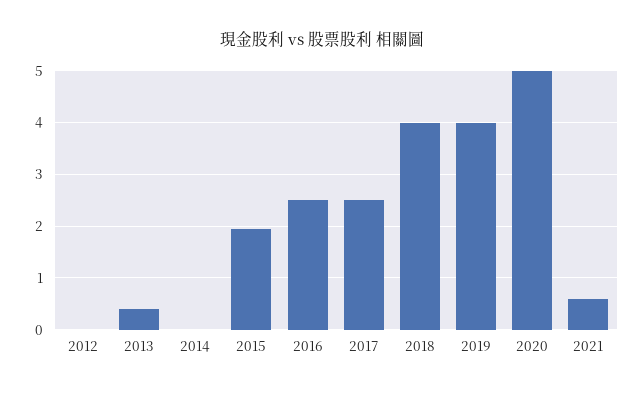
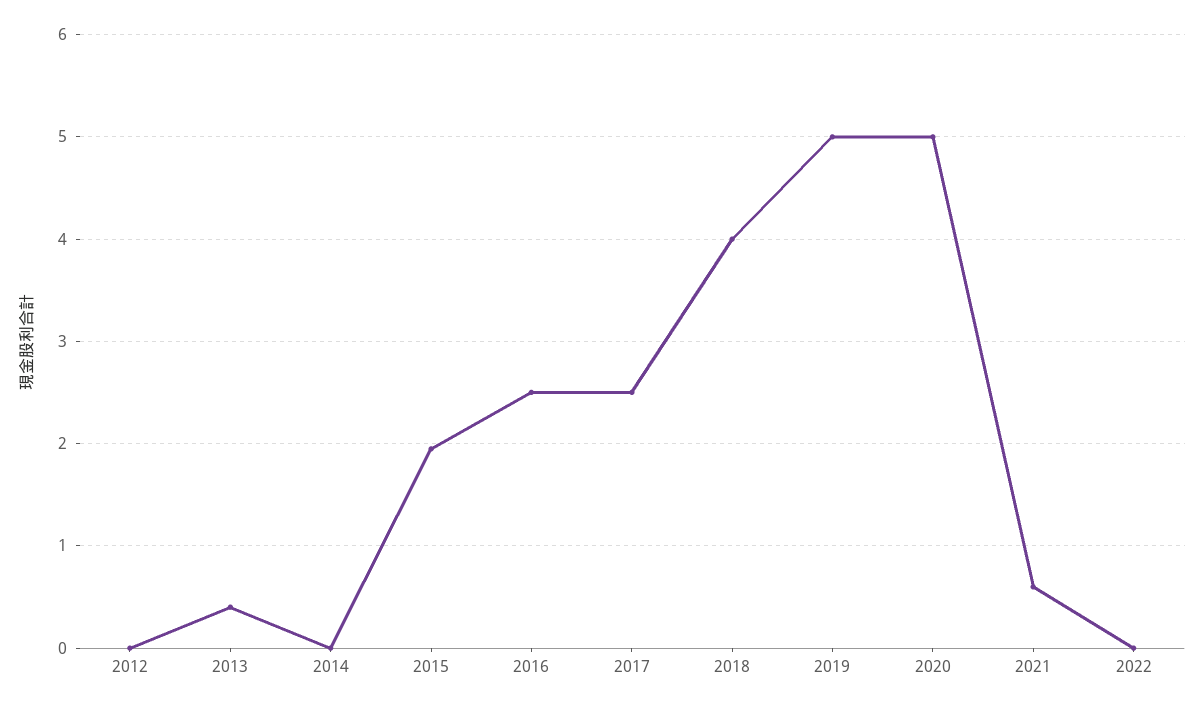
2019: 4 -> 5
2022: none -> 0

